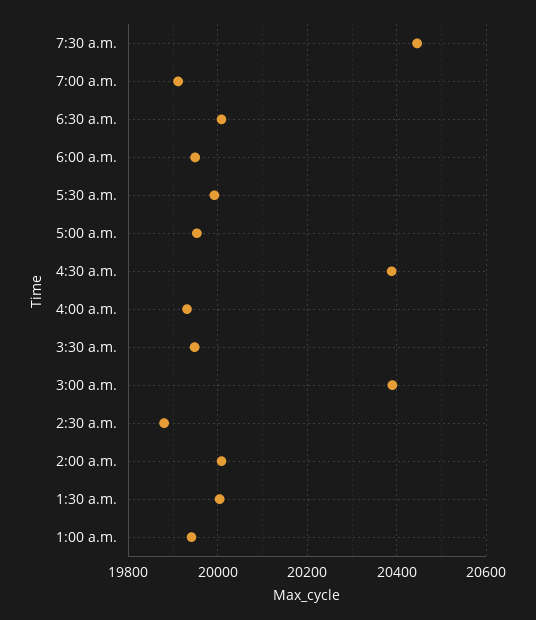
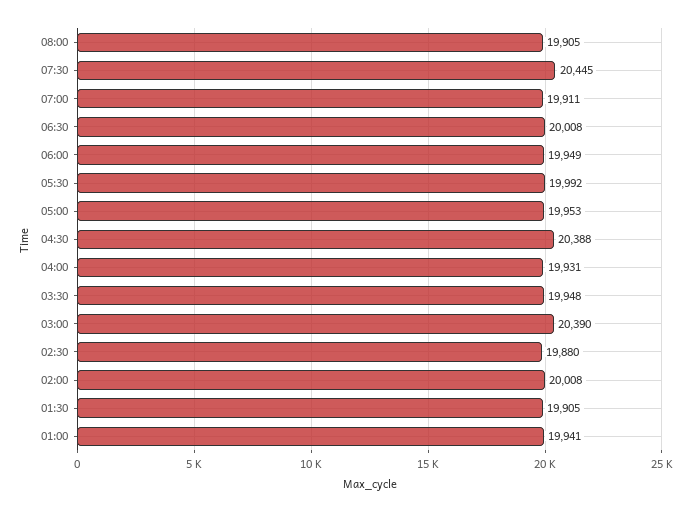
1:30 a.m.: 20000 -> 19905
08:00: none -> 19905

